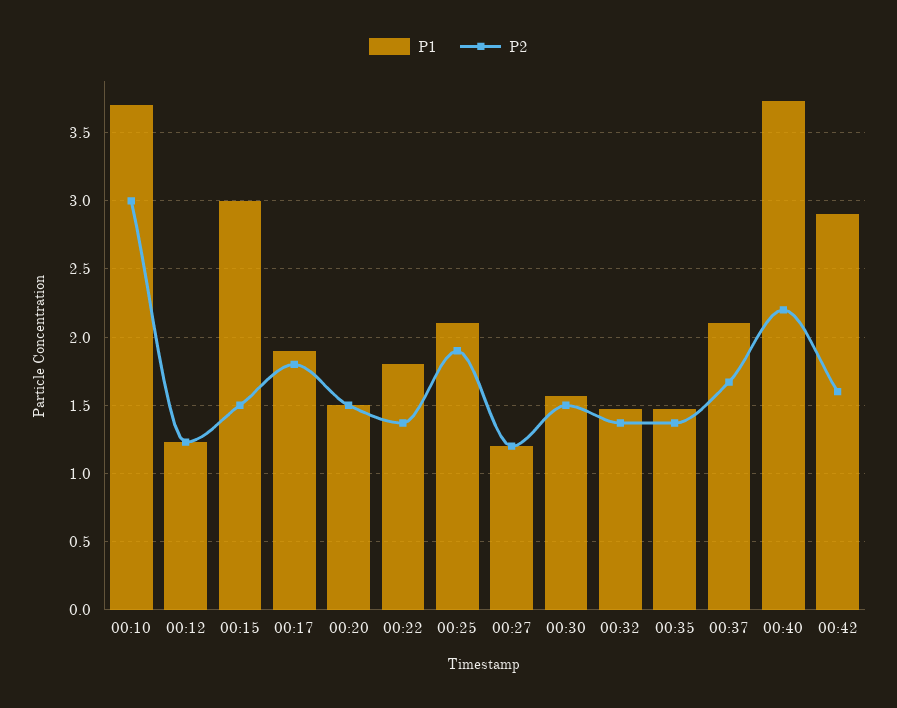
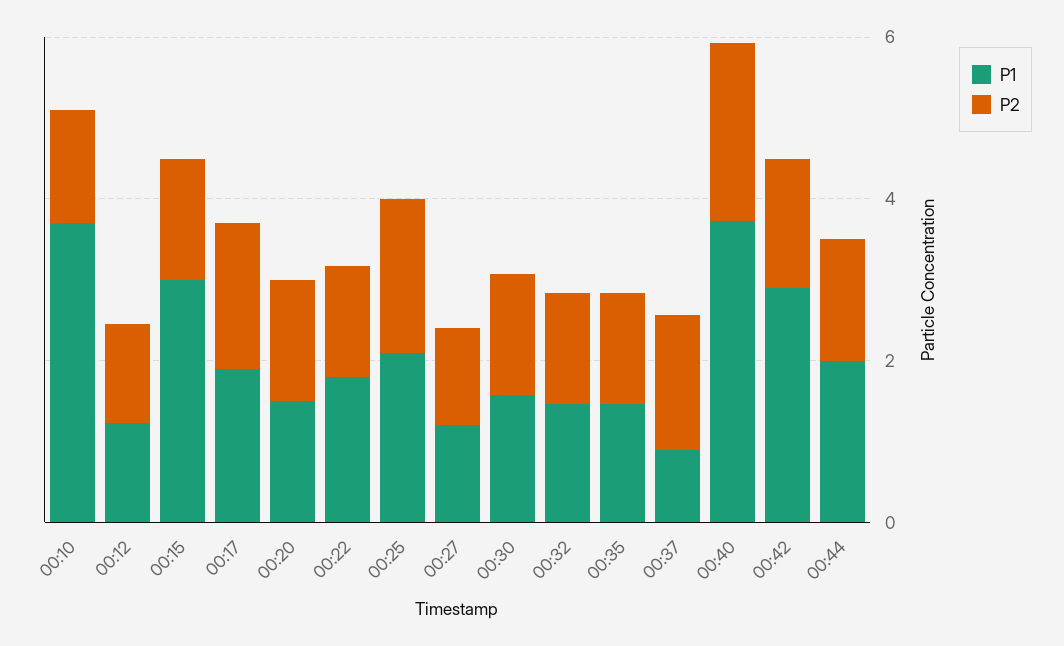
P2, 00:10: 3 -> 1.5
P1, 00:37: 2.1 -> 1
P1, 00:44: none -> 2
P2, 00:44: none -> 1.5

